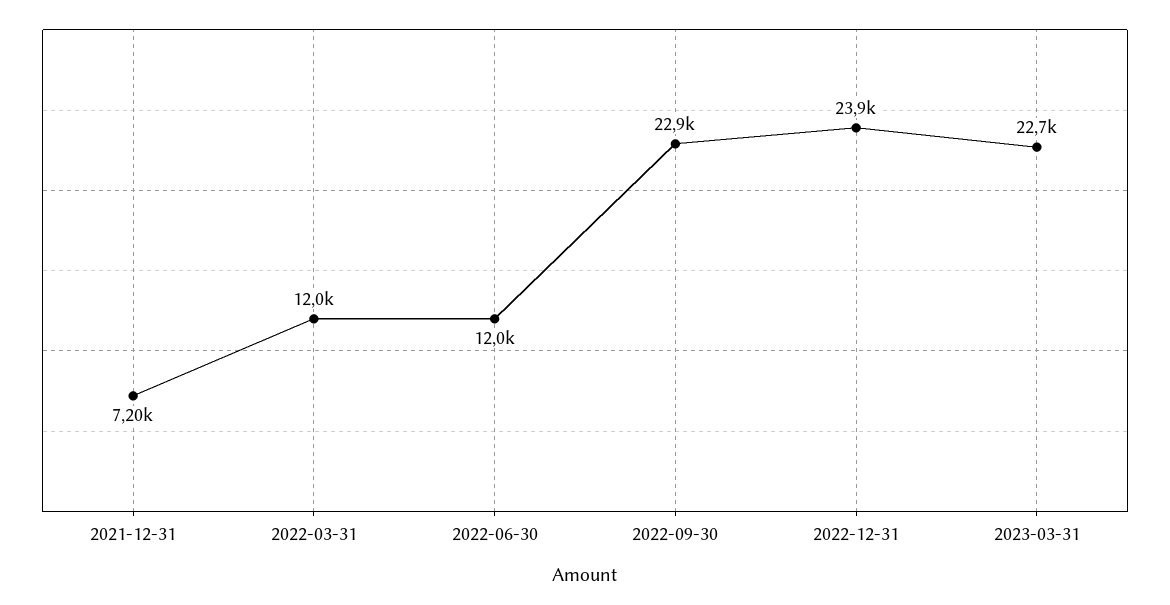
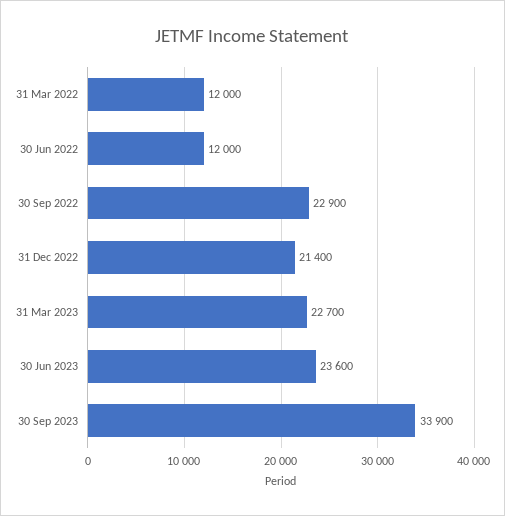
2021-12-31: 7200 -> none
2022-12-31: 23900 -> 21400
30 Jun 2023: none -> 23600
30 Sep 2023: none -> 33900

